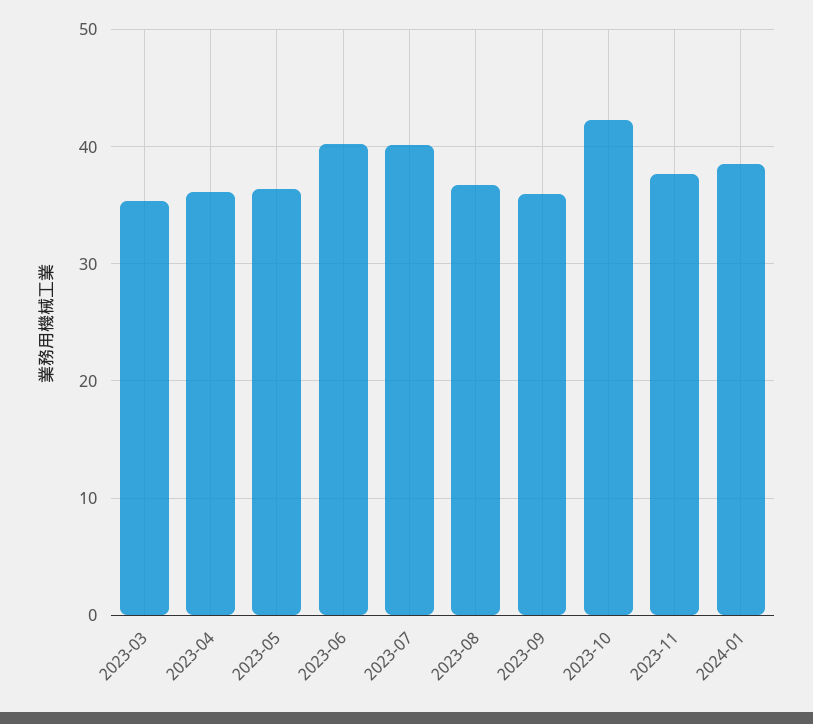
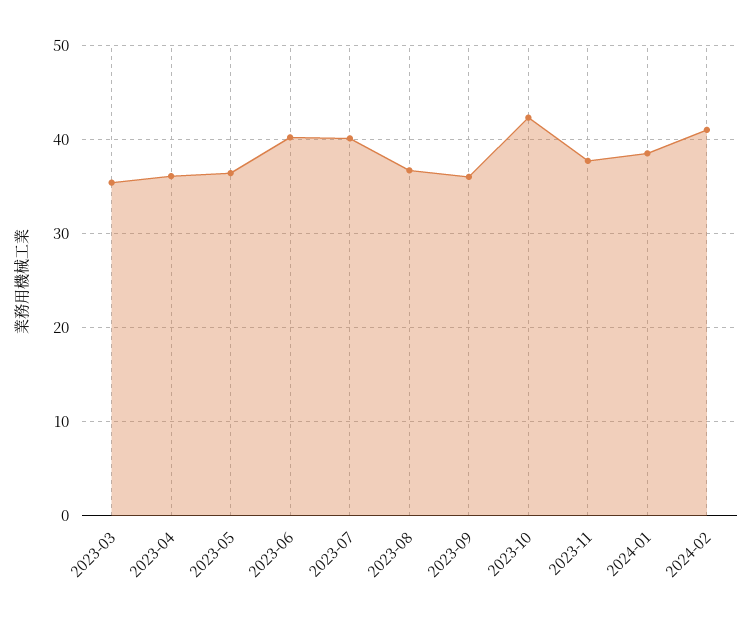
2024-02: none -> 41

